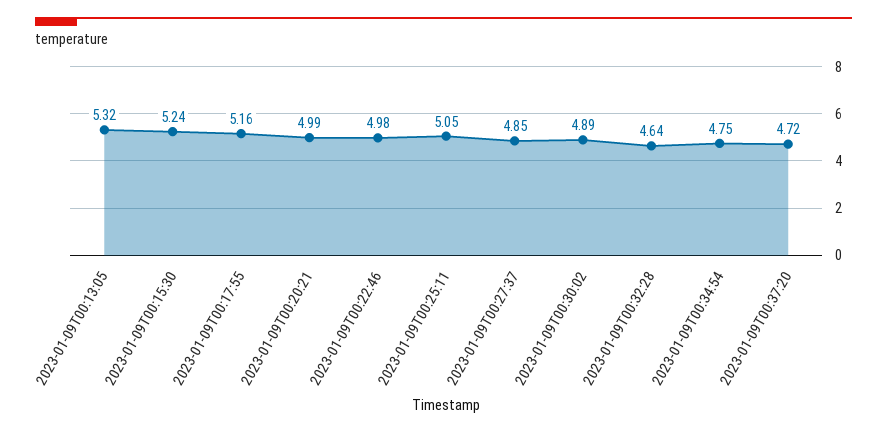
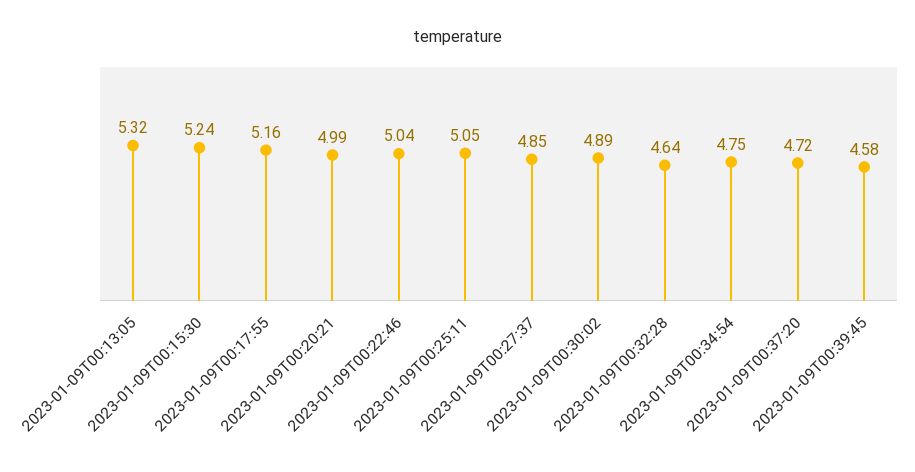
2023-01-09T00:22:46: 4.98 -> 5.04
2023-01-09T00:39:45: none -> 4.58

